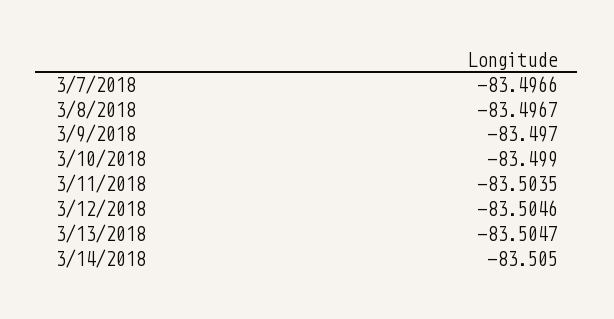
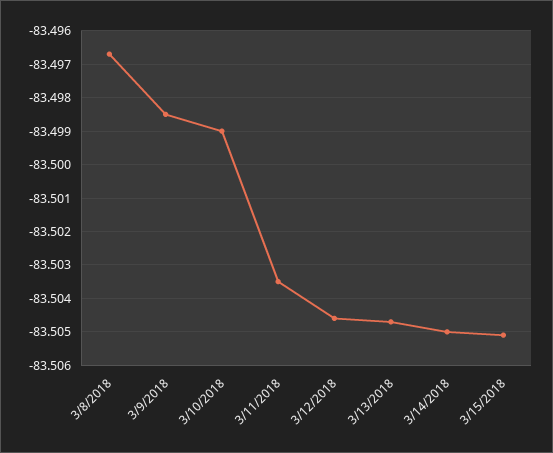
3/7/2018: -83.4966 -> none
3/9/2018: -83.497 -> -83.4985
3/15/2018: none -> -83.505

